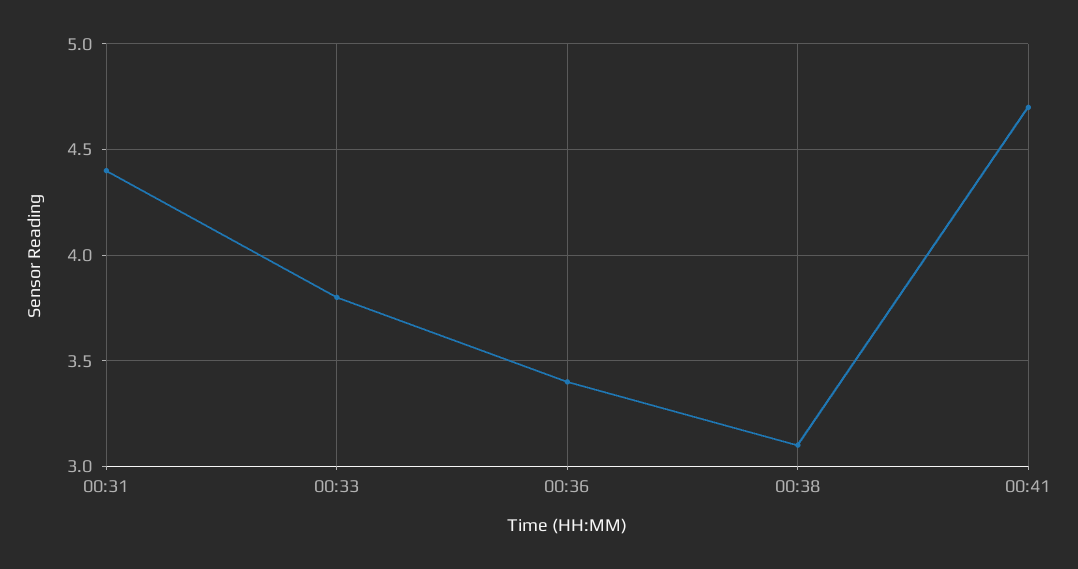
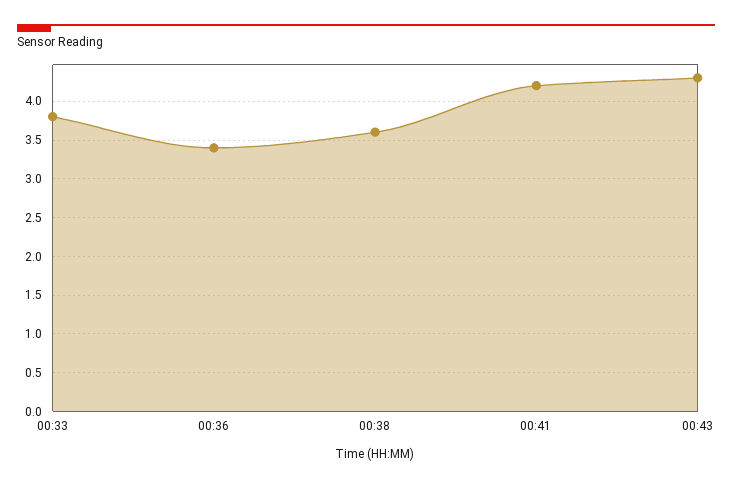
00:31: 4.4 -> none
00:38: 3.1 -> 3.6
00:41: 4.7 -> 4.2
00:43: none -> 4.3

